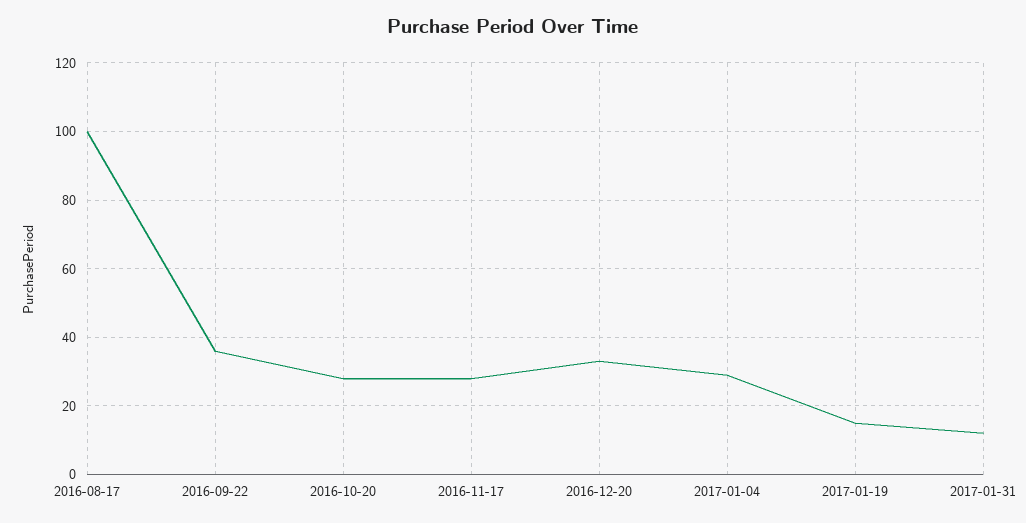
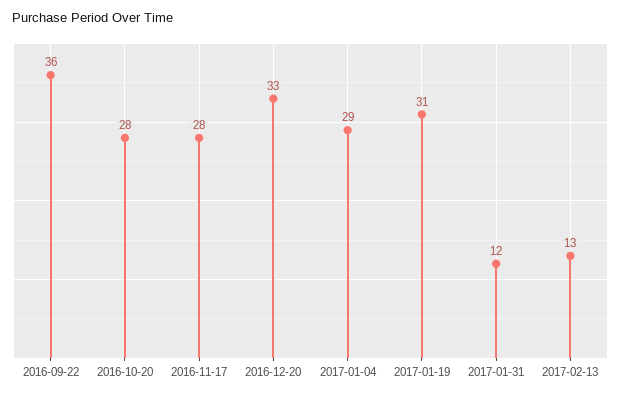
2016-08-17: 100 -> none
2017-01-19: 15 -> 31
2017-02-13: none -> 13

